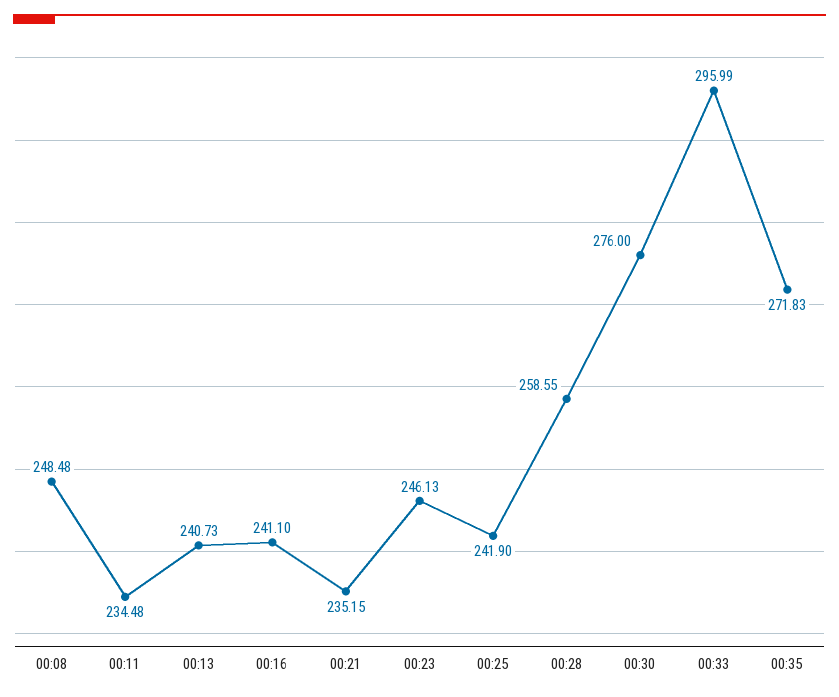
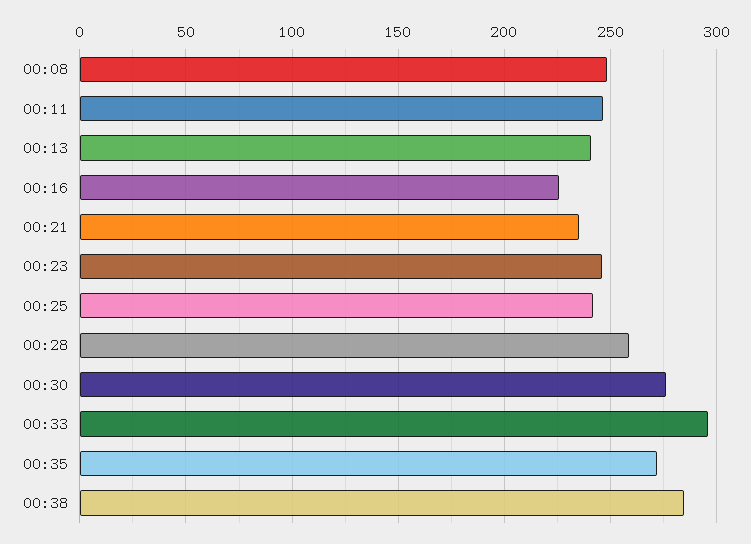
00:11: 234.48 -> 245
00:16: 241.1 -> 225
00:38: none -> 285

